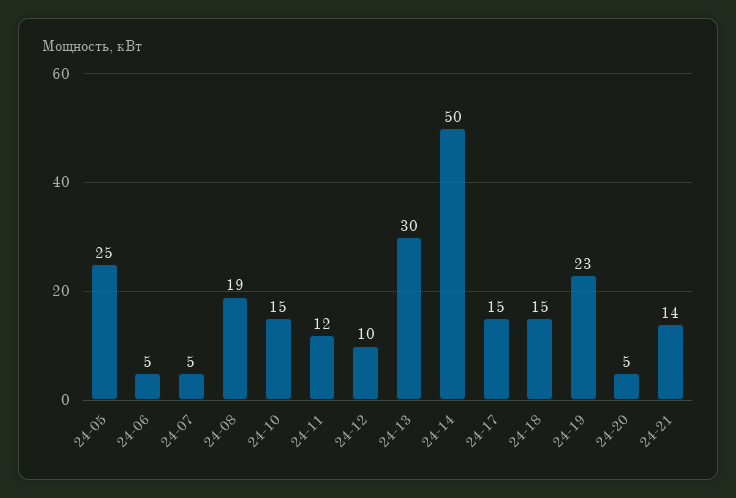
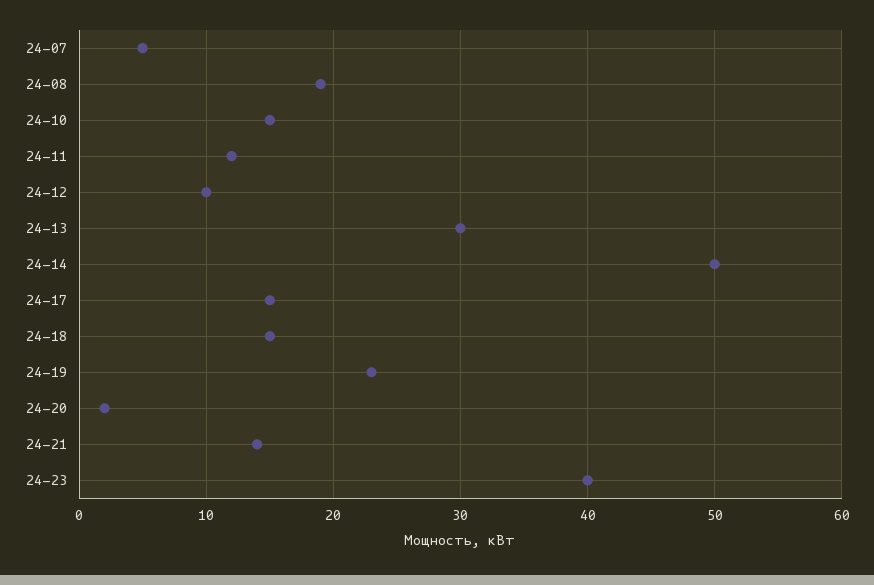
24-05: 25 -> none
24-06: 5 -> none
24-20: 5 -> 2
24-23: none -> 40

